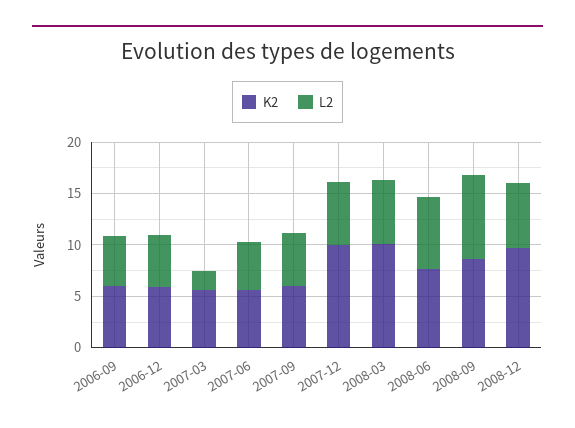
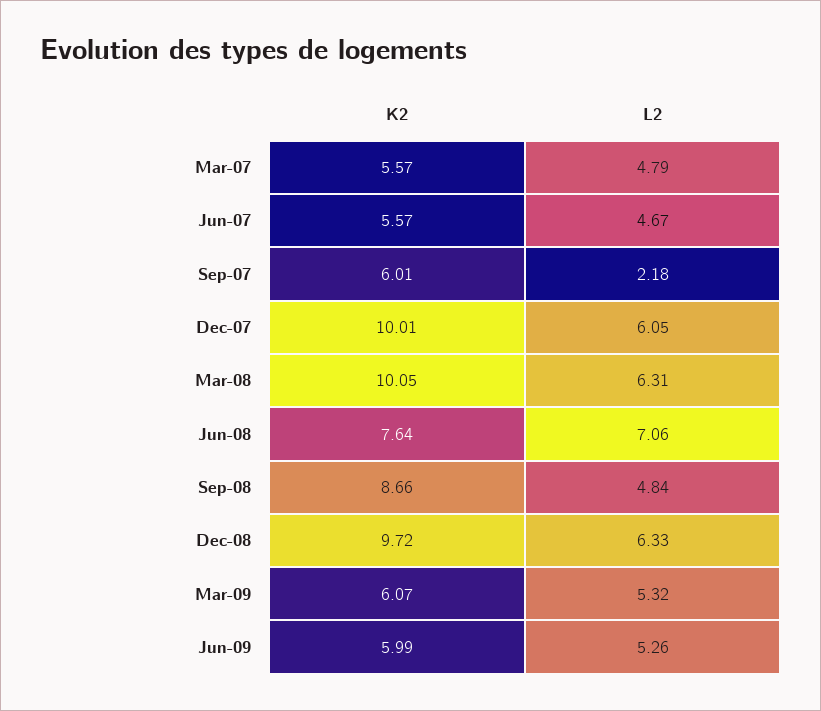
K2, 2006-09: 6 -> none
L2, 2006-09: 5 -> none
K2, 2006-12: 6 -> none
L2, 2006-12: 5 -> none
L2, 2007-03: 2 -> 4.79
L2, 2007-09: 5 -> 2.18
L2, 2008-09: 8 -> 4.84
K2, Mar-09: none -> 6.07
L2, Mar-09: none -> 5.32
K2, Jun-09: none -> 5.99
L2, Jun-09: none -> 5.26

